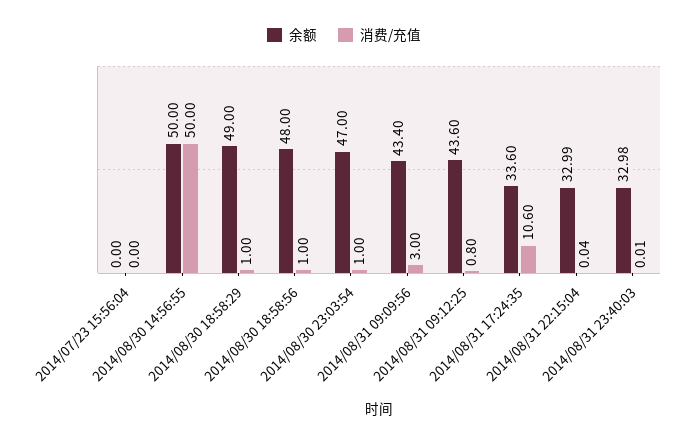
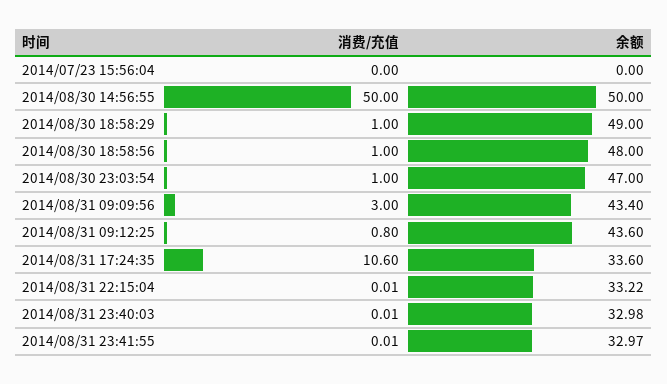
余额, 2014/08/31 22:15:04: 32.99 -> 33.22
消费/充值, 2014/08/31 22:15:04: 0.04 -> 0.01
消费/充值, 2014/08/31 23:41:55: none -> 0.01
余额, 2014/08/31 23:41:55: none -> 32.97

